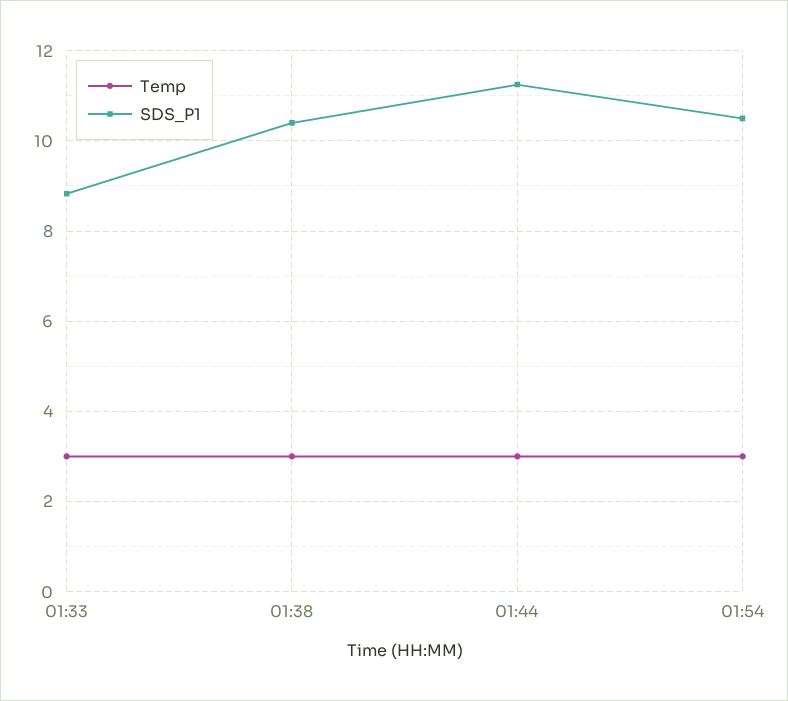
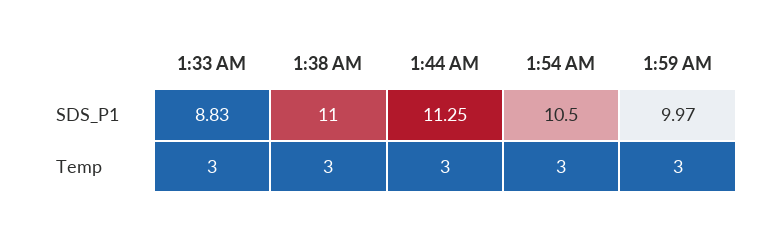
SDS_P1, 01:38: 10.4 -> 11
SDS_P1, 1:59 AM: none -> 9.97
Temp, 1:59 AM: none -> 3

